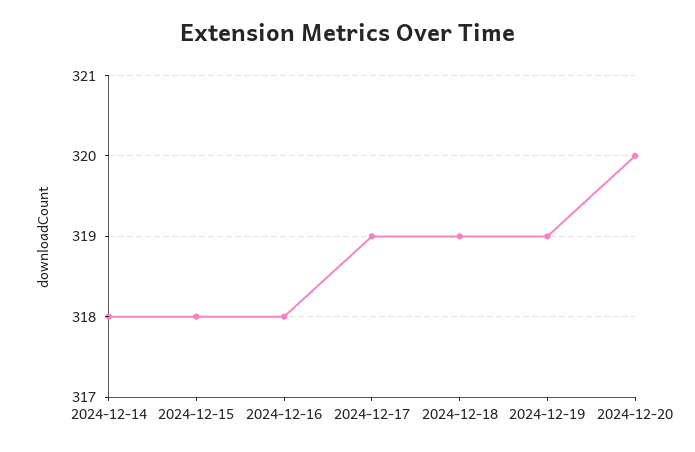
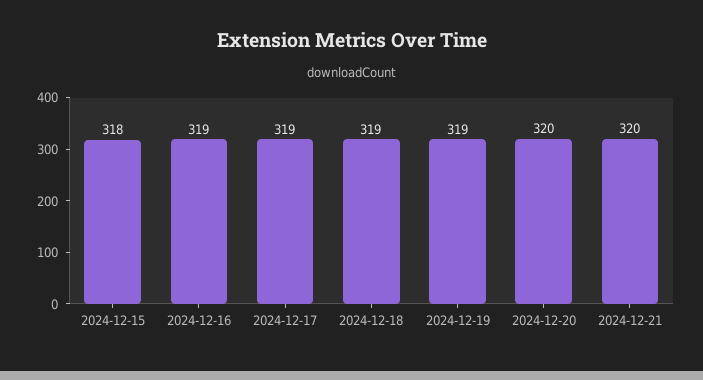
2024-12-14: 318 -> none
2024-12-16: 318 -> 319
2024-12-21: none -> 320

